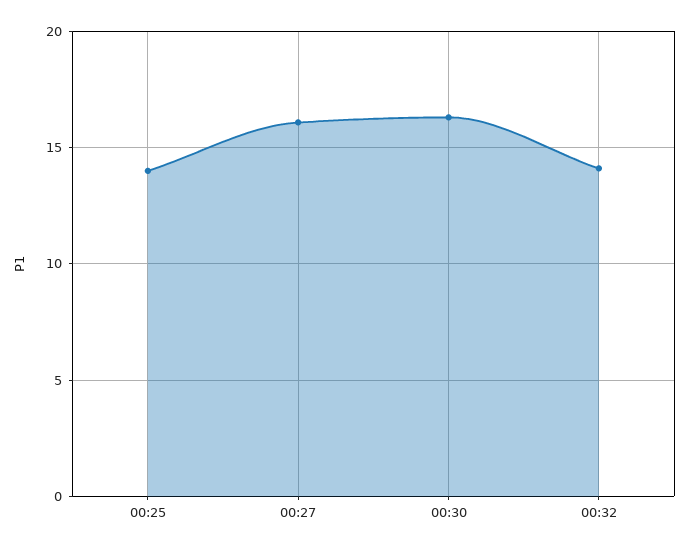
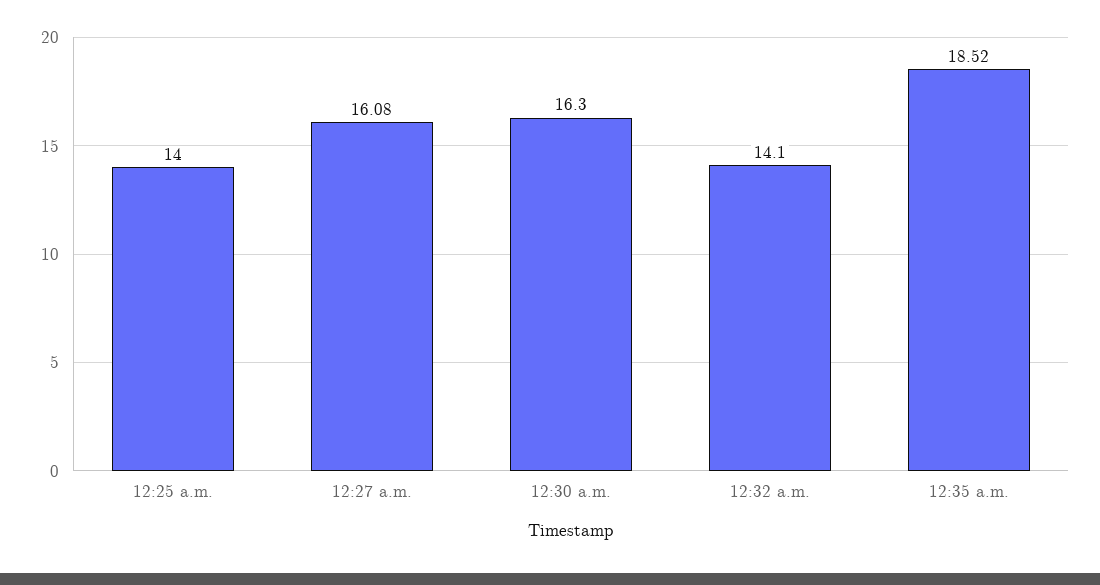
12:35 a.m.: none -> 18.52

